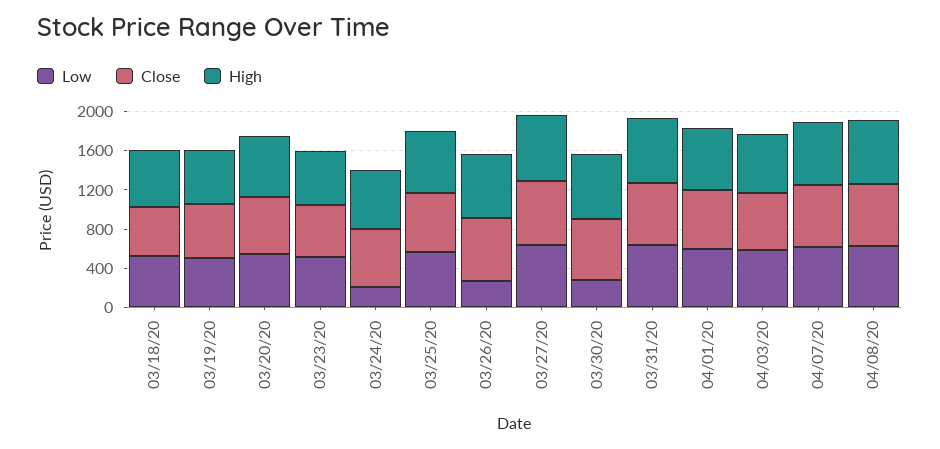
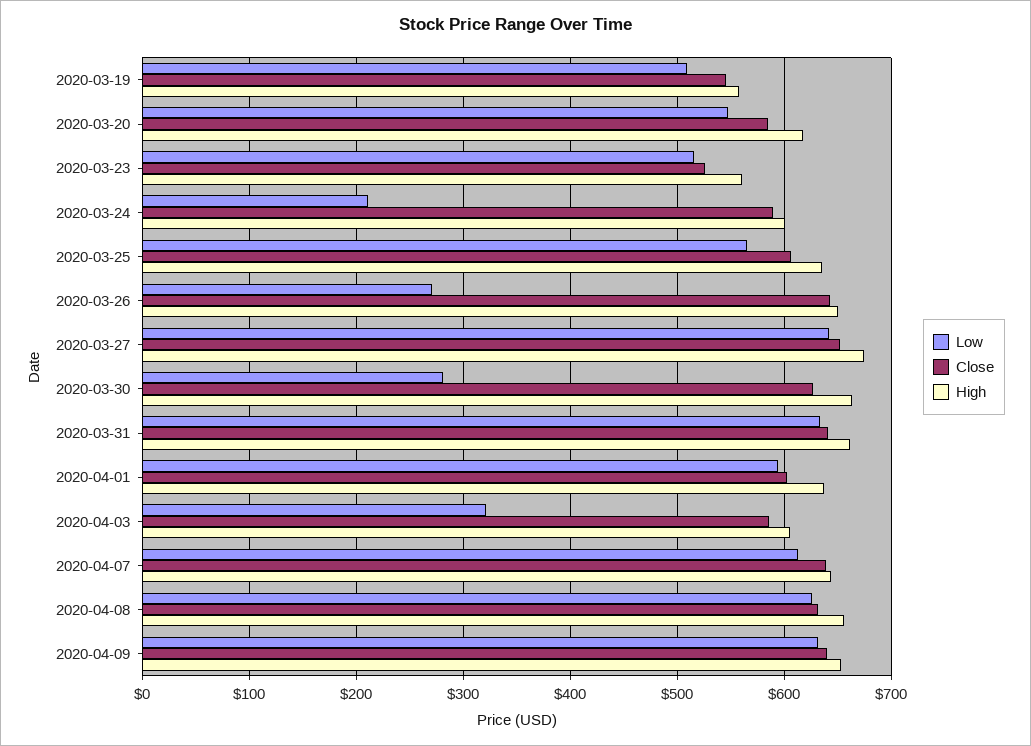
Low, 03/18/20: 500 -> none
Close, 03/18/20: 500 -> none
High, 03/18/20: 600 -> none
Low, 04/03/20: 600 -> 320
Low, 2020-04-09: none -> 630
Close, 2020-04-09: none -> 640
High, 2020-04-09: none -> 650

